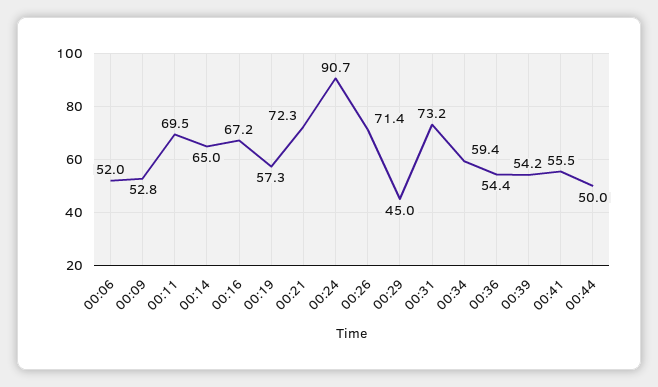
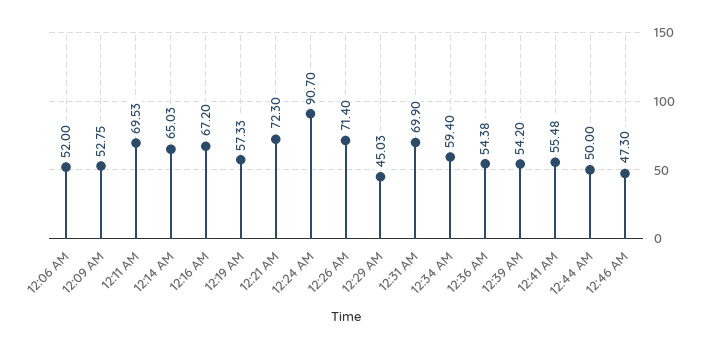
00:31: 73.2 -> 69.9
12:46 AM: none -> 47.3

